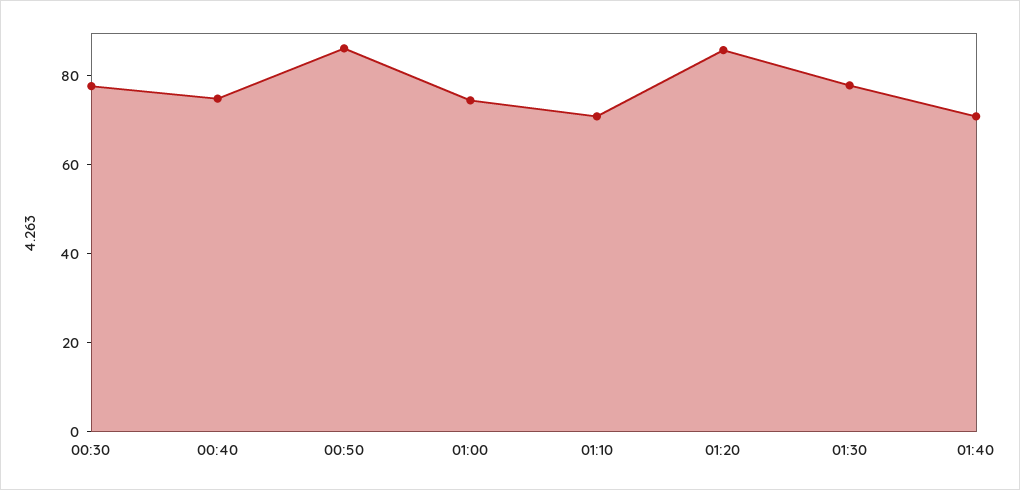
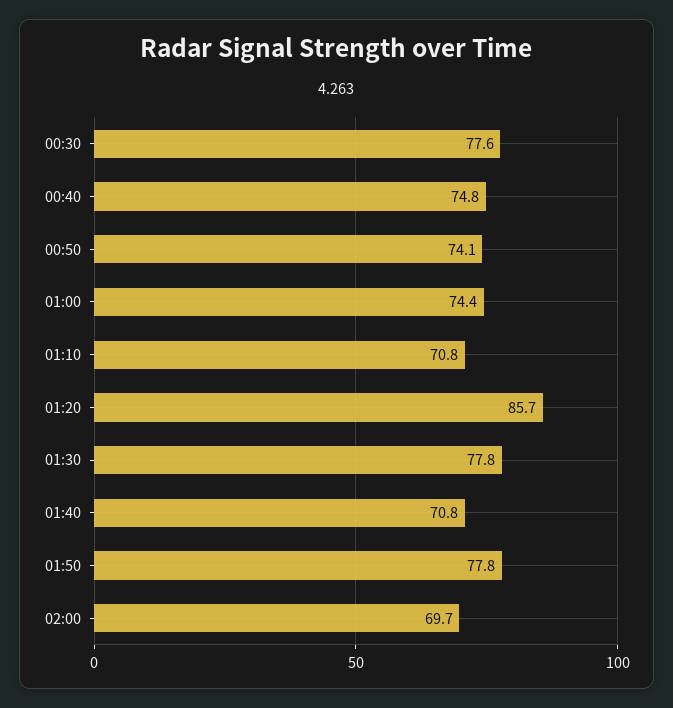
00:50: 85 -> 74.1
01:50: none -> 77.8
02:00: none -> 69.7

